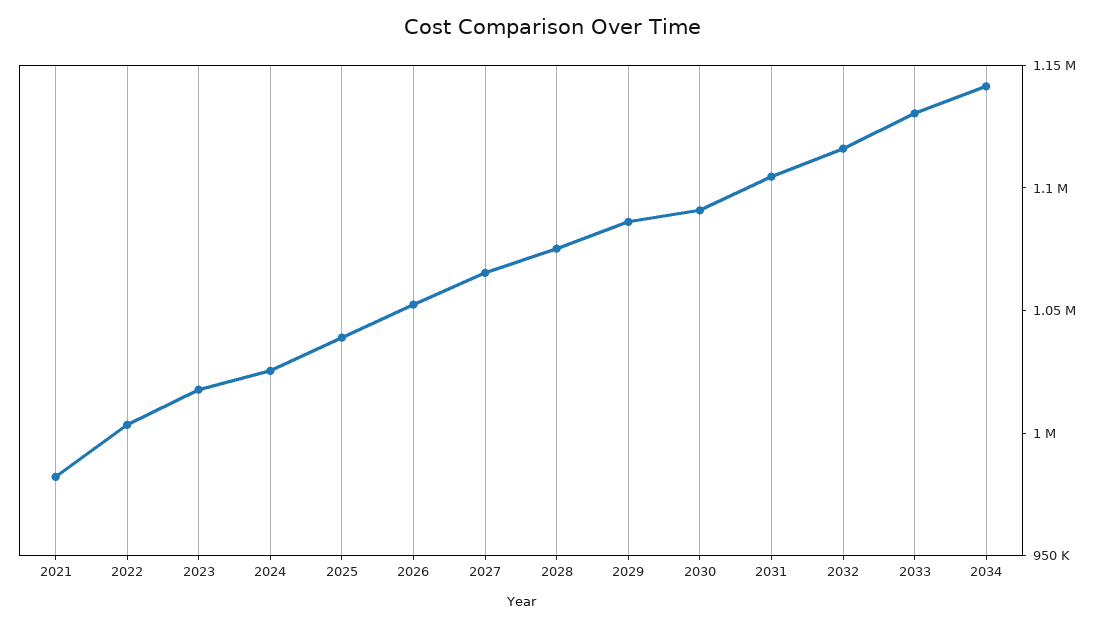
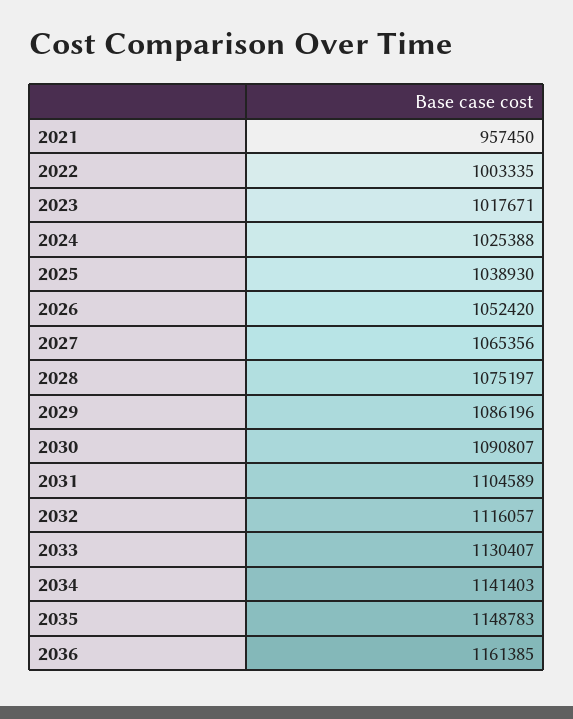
2021: 980000 -> 957450
2035: none -> 1148783
2036: none -> 1161385

